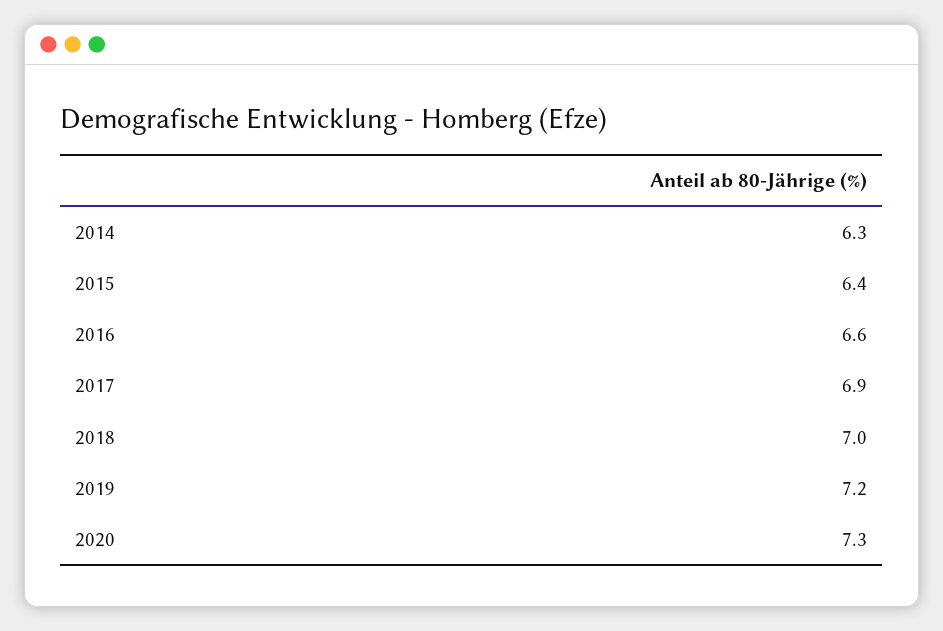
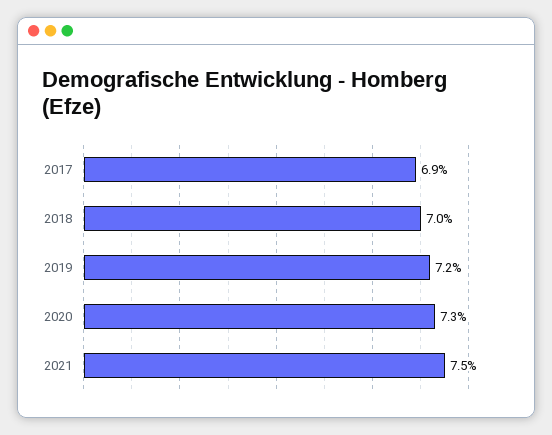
2014: 6.3 -> none
2015: 6.4 -> none
2016: 6.6 -> none
2021: none -> 7.5

